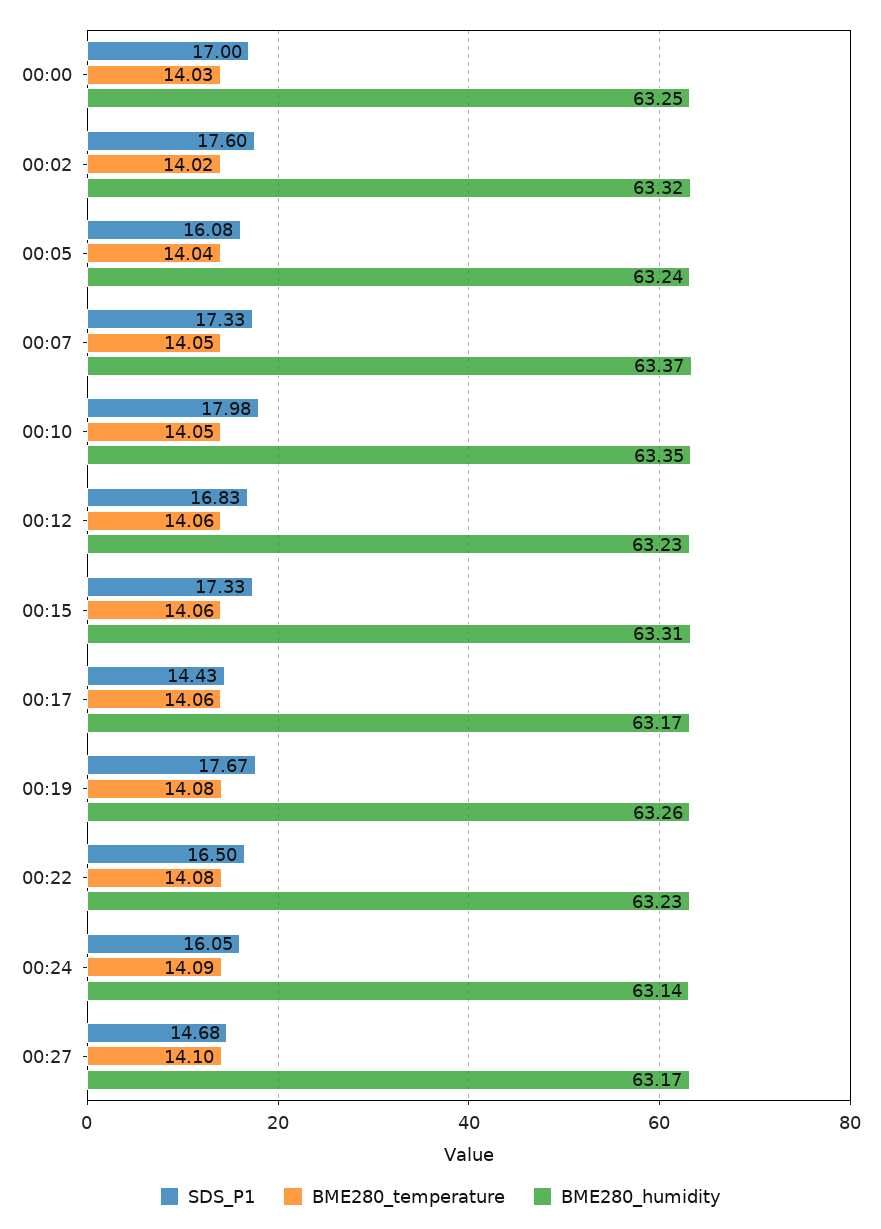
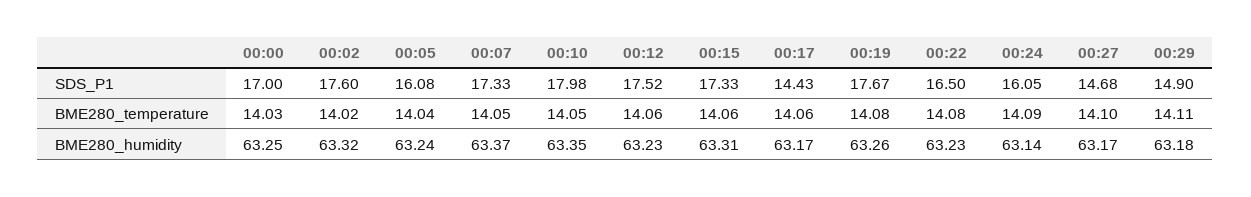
SDS_P1, 00:12: 16.83 -> 17.52
SDS_P1, 00:29: none -> 14.9
BME280_temperature, 00:29: none -> 14.11
BME280_humidity, 00:29: none -> 63.18

